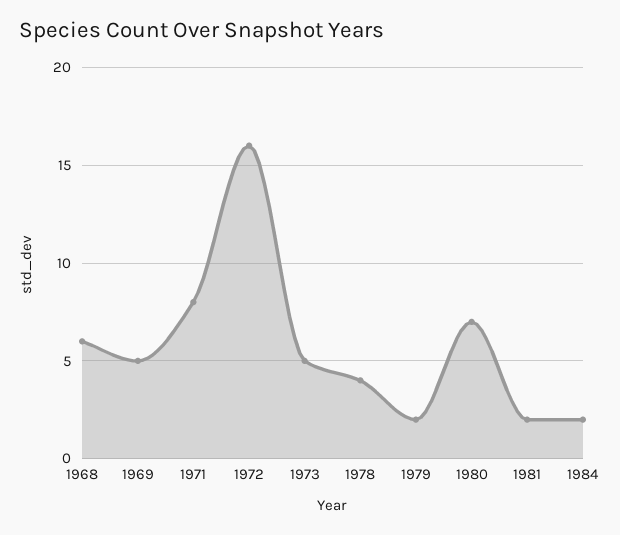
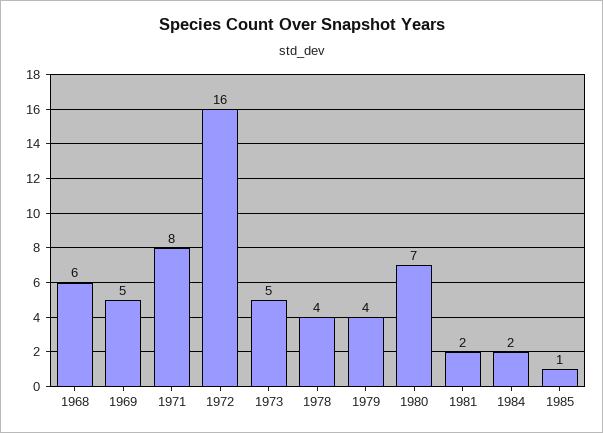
1979: 2 -> 4
1985: none -> 1

